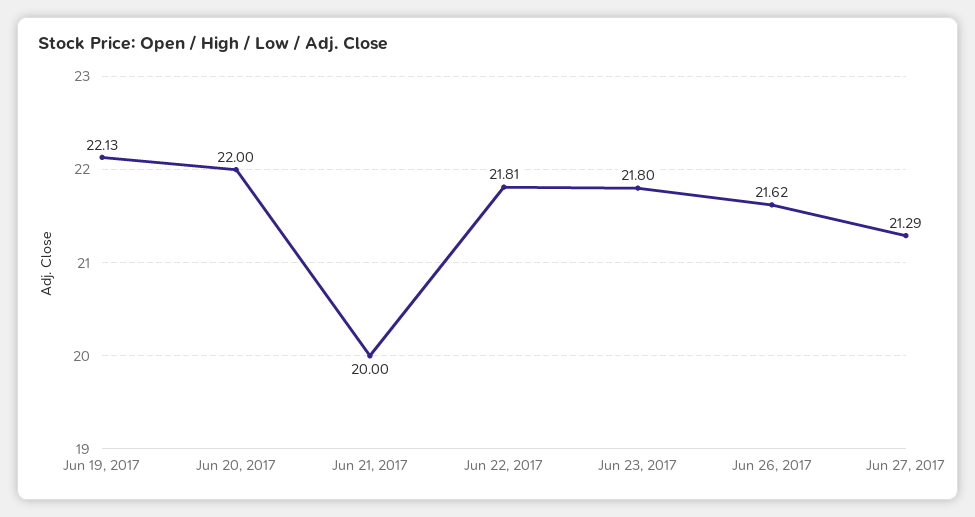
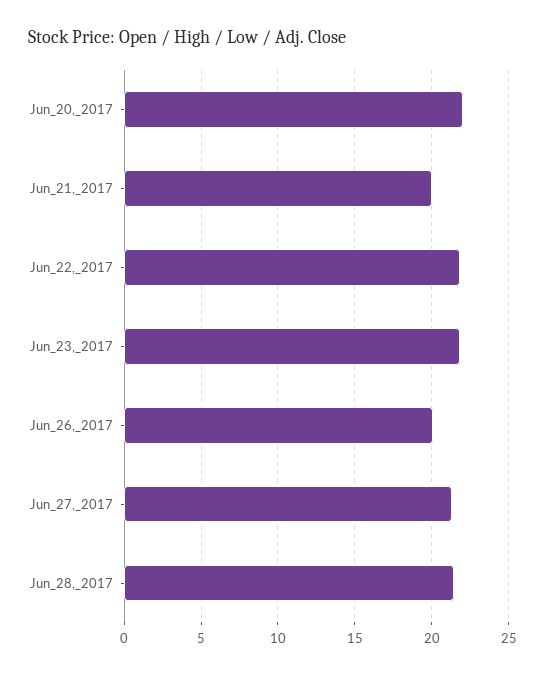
Jun 19, 2017: 22.13 -> none
Jun 26, 2017: 21.62 -> 20
Jun_28,_2017: none -> 21.5

